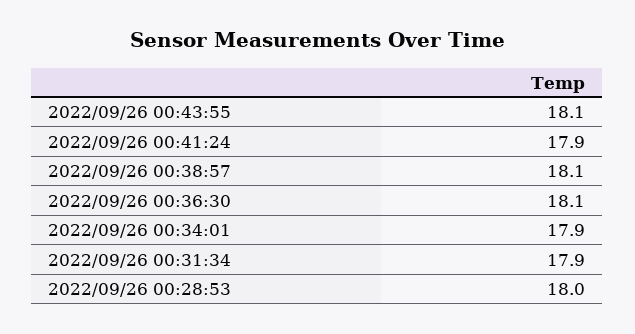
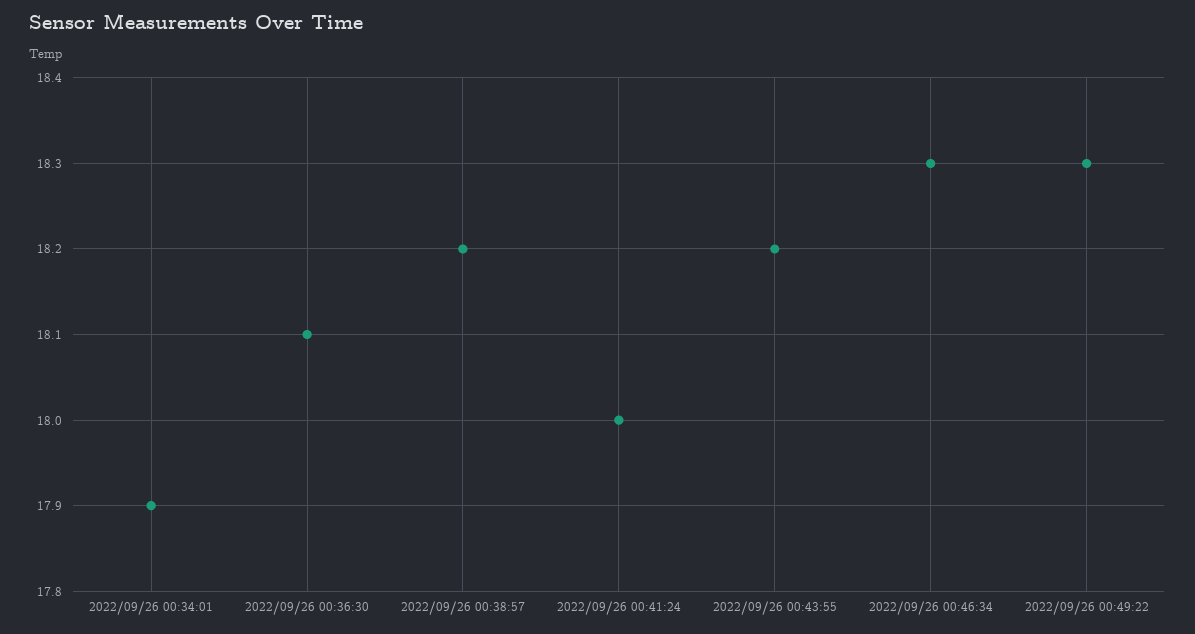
2022/09/26 00:43:55: 18.1 -> 18.2
2022/09/26 00:41:24: 17.9 -> 18
2022/09/26 00:38:57: 18.1 -> 18.2
2022/09/26 00:31:34: 17.9 -> none
2022/09/26 00:28:53: 18 -> none
2022/09/26 00:46:34: none -> 18.3
2022/09/26 00:49:22: none -> 18.3

